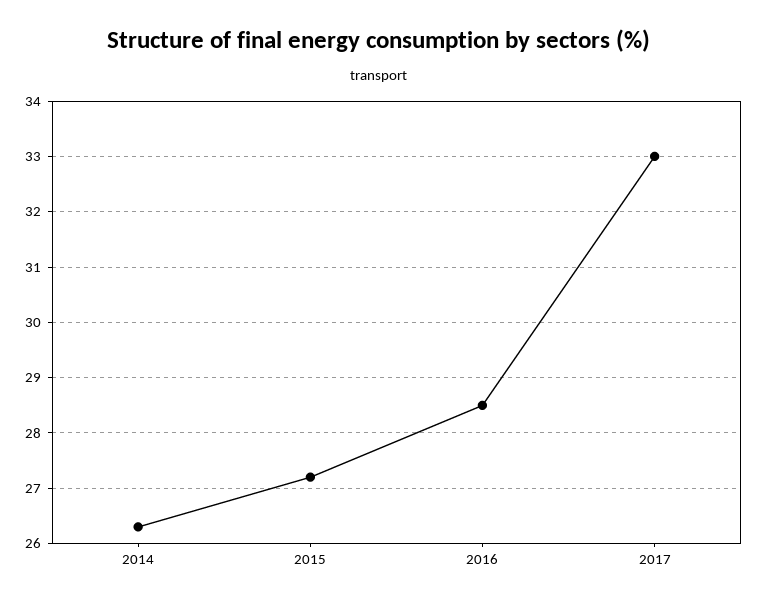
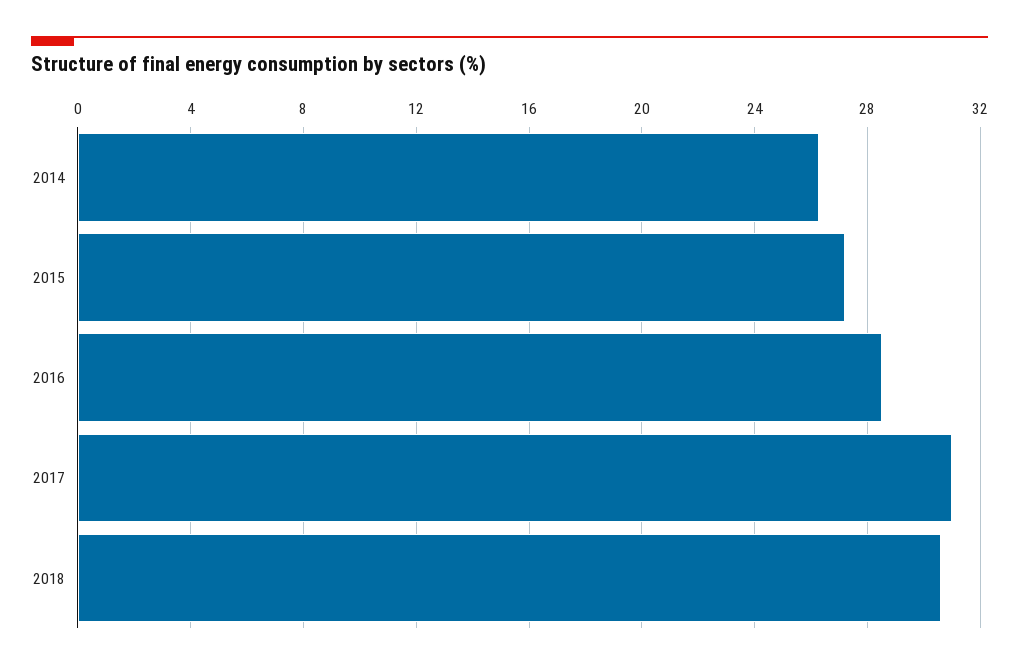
2017: 33 -> 31
2018: none -> 30.5

